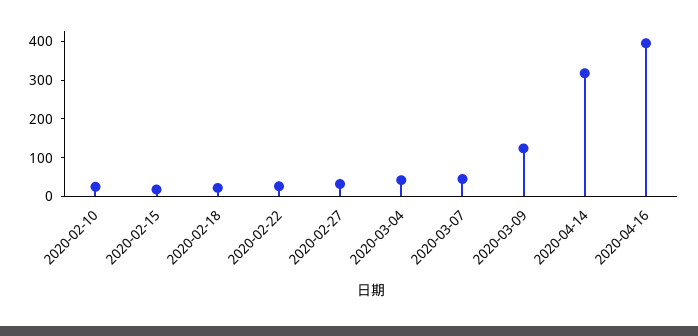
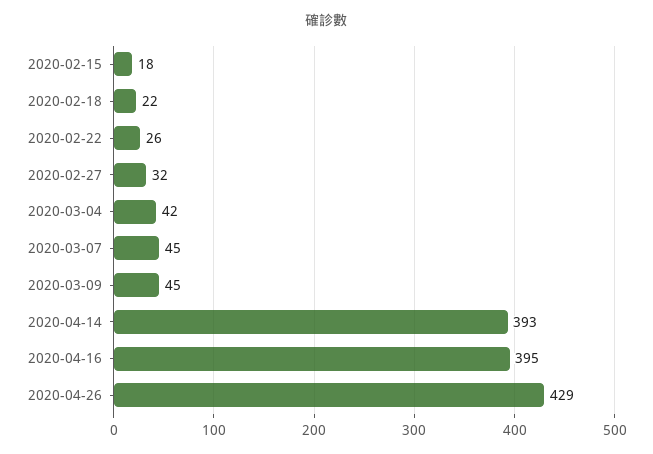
2020-02-10: 25 -> none
2020-03-09: 125 -> 45
2020-04-14: 325 -> 393
2020-04-26: none -> 429

